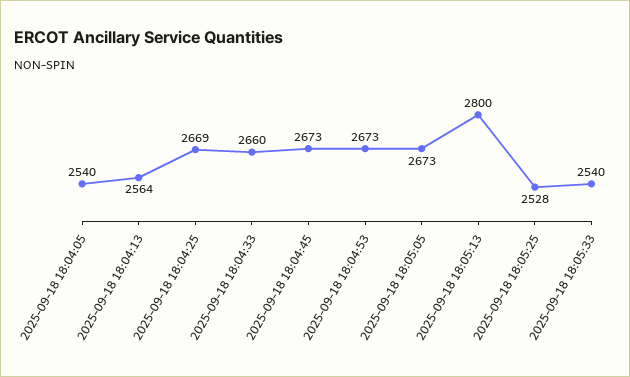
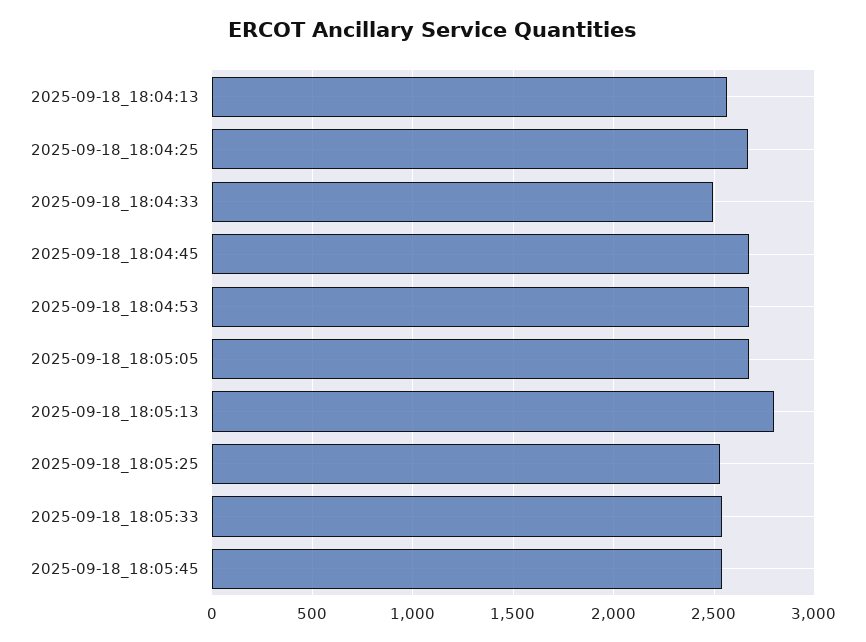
2025-09-18 18:04:05: 2540 -> none
2025-09-18 18:04:33: 2660 -> 2500
2025-09-18_18:05:45: none -> 2550

